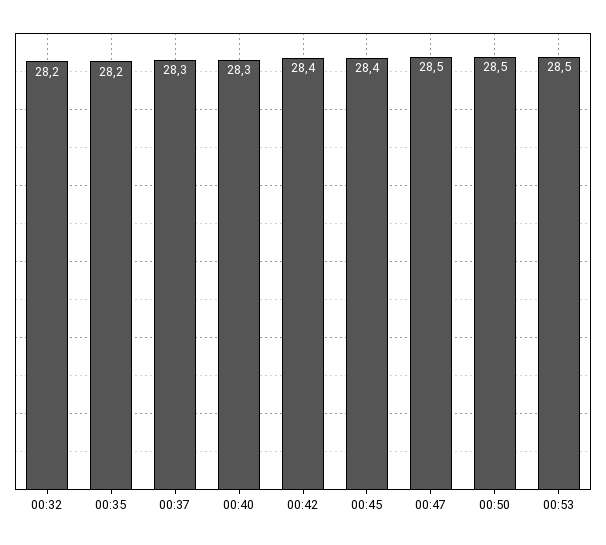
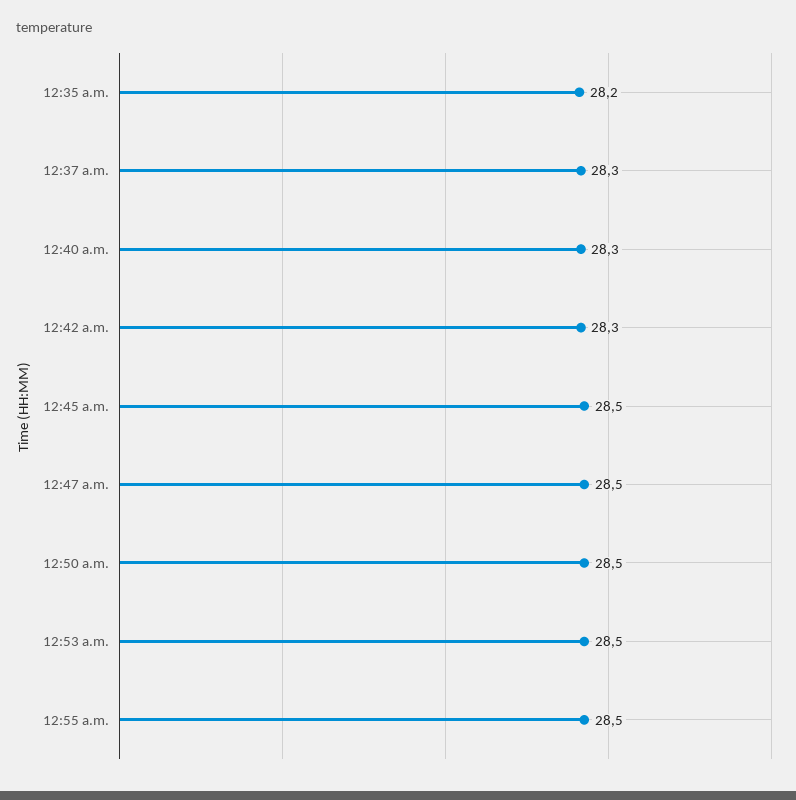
00:32: 28.2 -> none
00:42: 28.4 -> 28.3
00:45: 28.4 -> 28.5
12:55 a.m.: none -> 28.5

